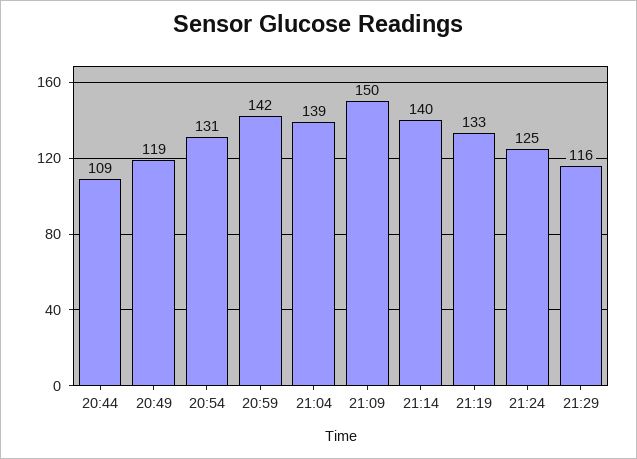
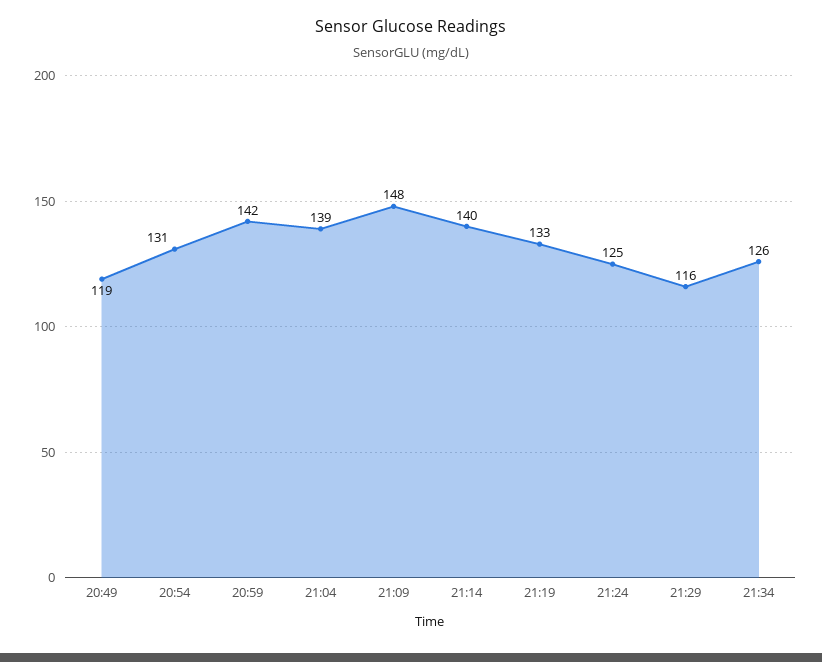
20:44: 109 -> none
21:09: 150 -> 148
21:34: none -> 126

